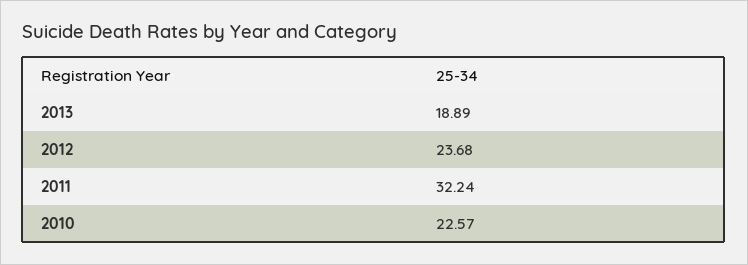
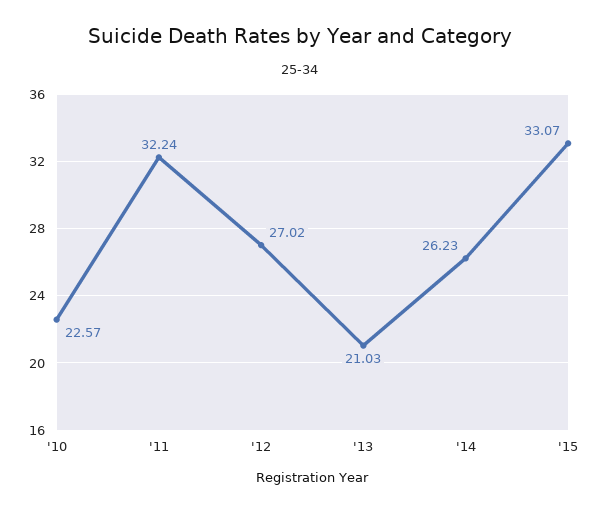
2013: 18.89 -> 21.03
2012: 23.68 -> 27.02
'14: none -> 26.23
'15: none -> 33.07

